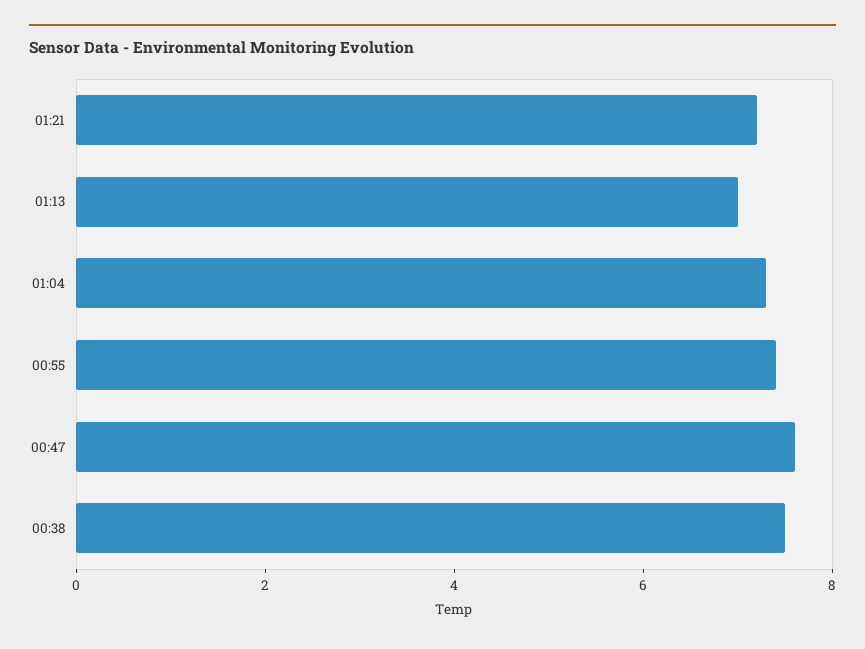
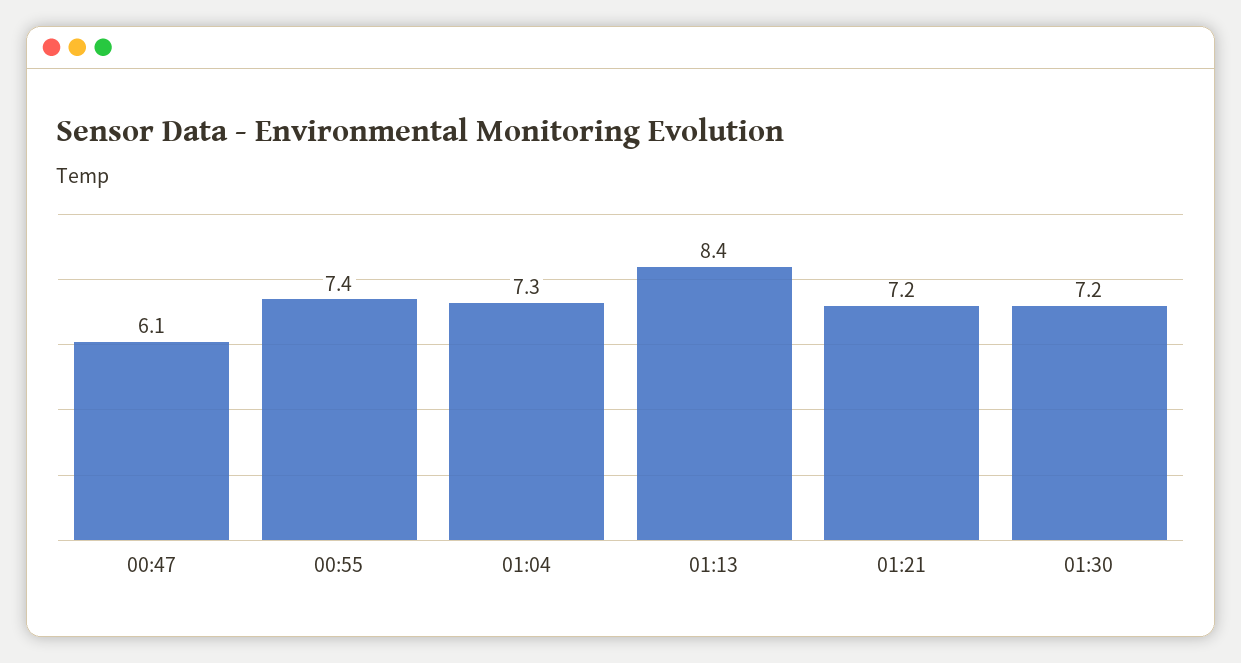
01:13: 7 -> 8.4
00:47: 7.5 -> 6.1
00:38: 7.5 -> none
01:30: none -> 7.2

